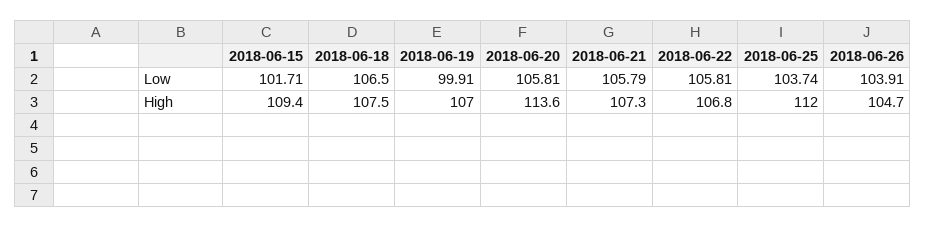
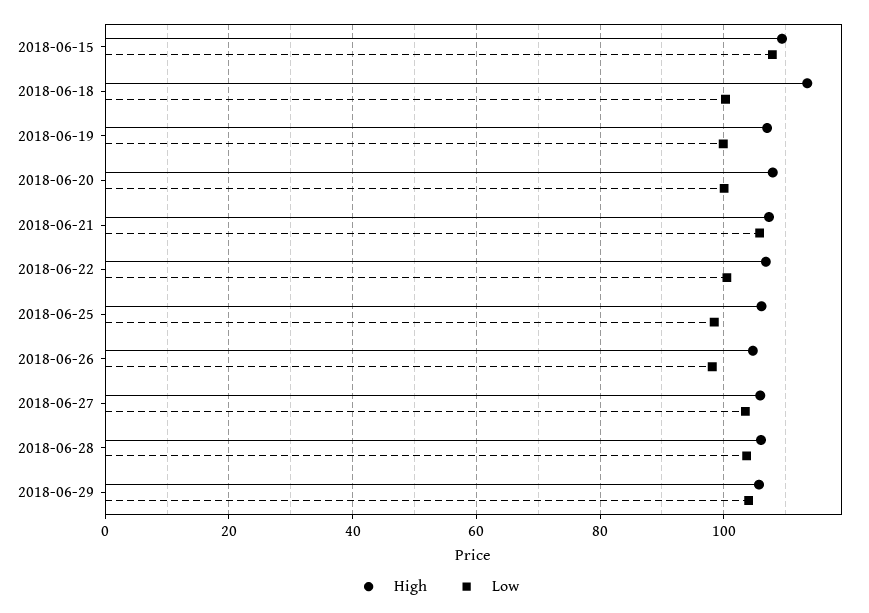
Low, 2018-06-15: 101.71 -> 108
Low, 2018-06-18: 106.5 -> 100
Low, 2018-06-20: 105.81 -> 100
Low, 2018-06-22: 105.81 -> 100
Low, 2018-06-25: 103.74 -> 98
Low, 2018-06-26: 103.91 -> 98
High, 2018-06-18: 107.5 -> 114
High, 2018-06-20: 113.6 -> 108
High, 2018-06-25: 112 -> 106
High, 2018-06-27: none -> 106
Low, 2018-06-27: none -> 104
High, 2018-06-28: none -> 106
Low, 2018-06-28: none -> 104
High, 2018-06-29: none -> 106
Low, 2018-06-29: none -> 104

